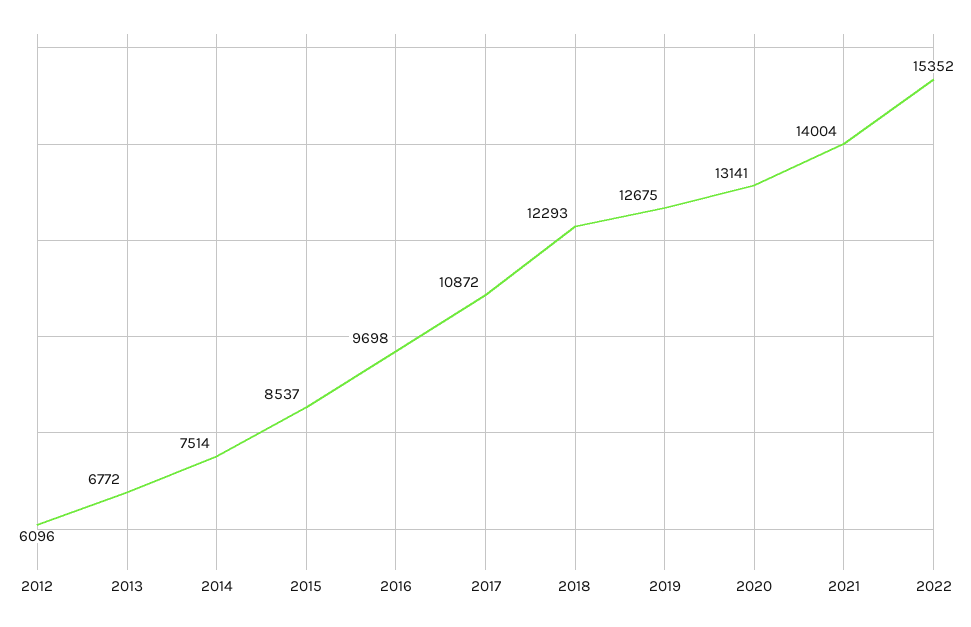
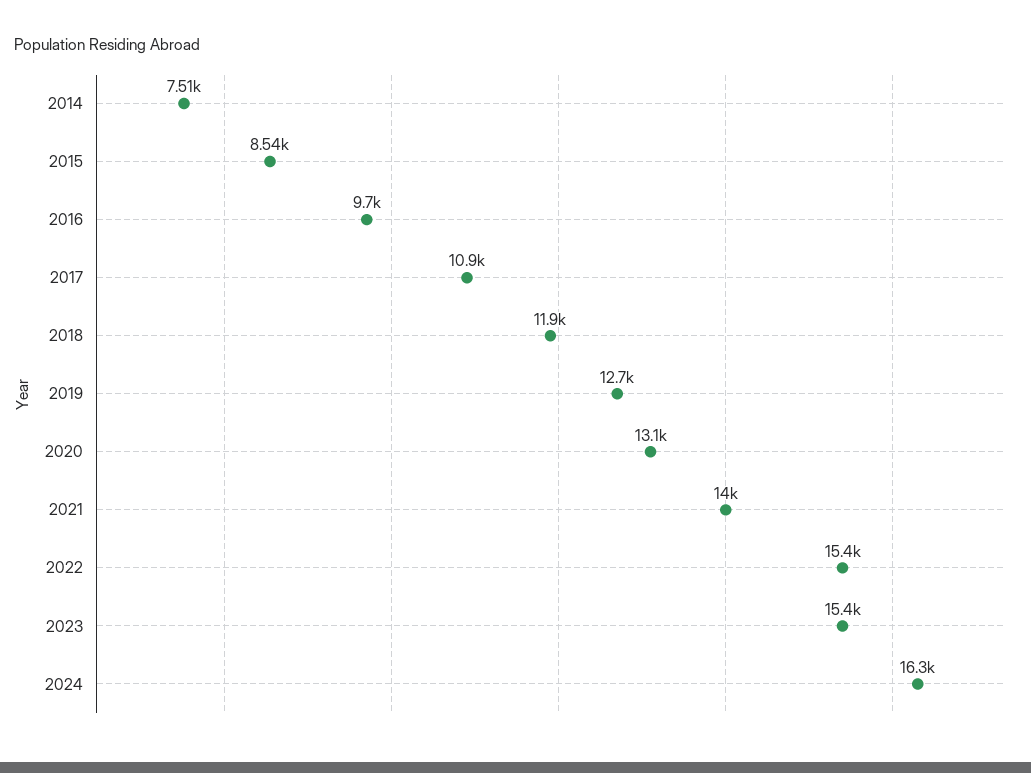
2012: 6096 -> none
2013: 6772 -> none
2018: 12293 -> 11900
2023: none -> 15400
2024: none -> 16300

